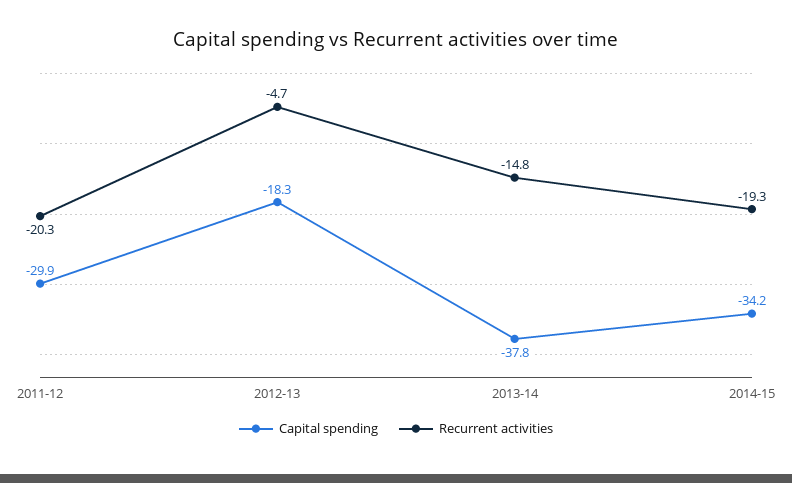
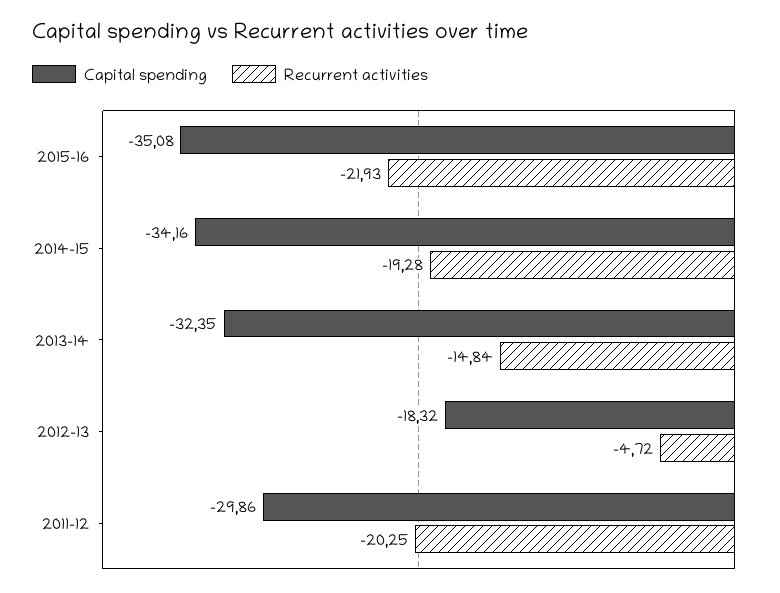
Capital spending, 2013-14: -37.8 -> -32.35
Capital spending, 2015-16: none -> -35.08
Recurrent activities, 2015-16: none -> -21.93

